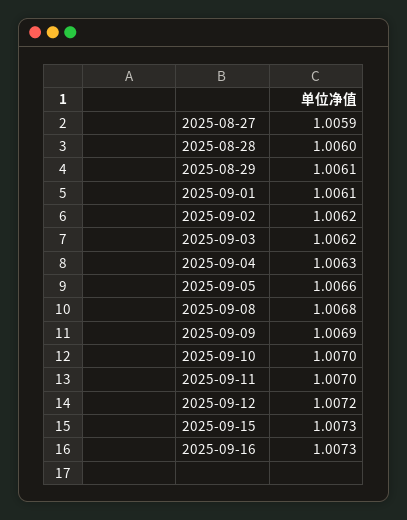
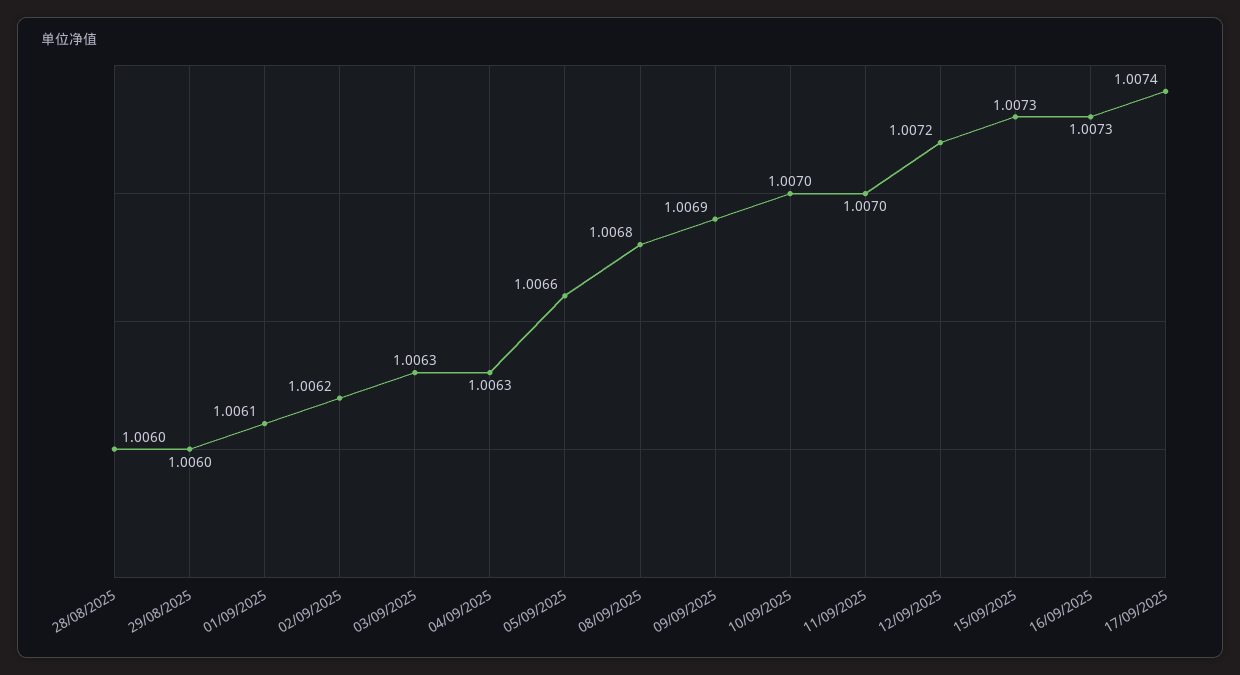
2025-08-27: 1.0059 -> none
2025-08-29: 1.0061 -> 1.006
2025-09-03: 1.0062 -> 1.0063
17/09/2025: none -> 1.0074

